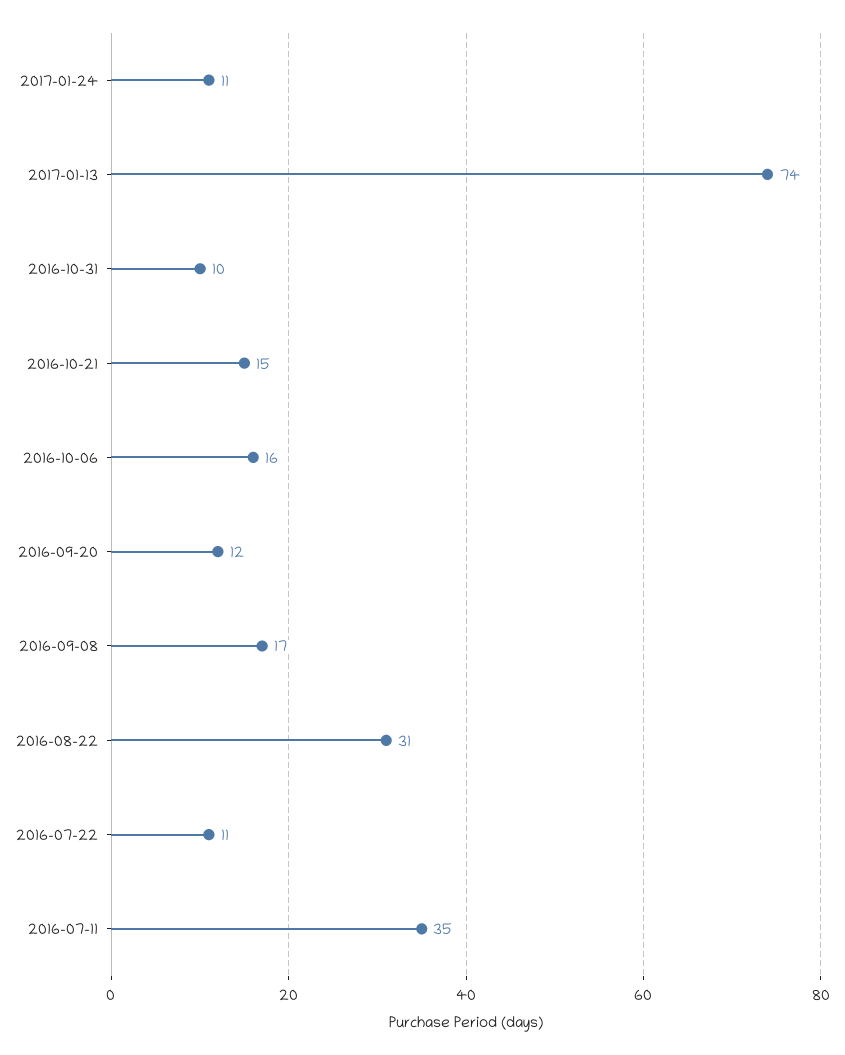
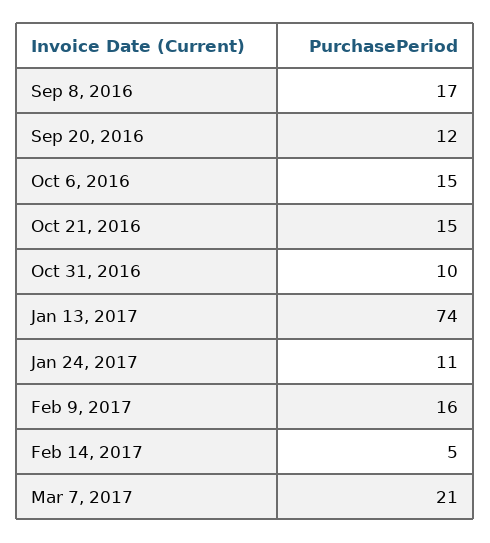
2016-10-06: 16 -> 15
2016-08-22: 31 -> none
2016-07-22: 11 -> none
2016-07-11: 35 -> none
Feb 9, 2017: none -> 16
Feb 14, 2017: none -> 5
Mar 7, 2017: none -> 21

